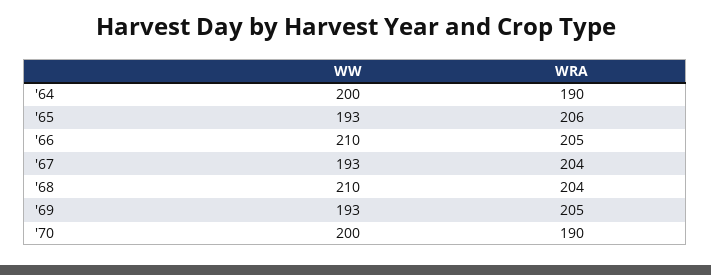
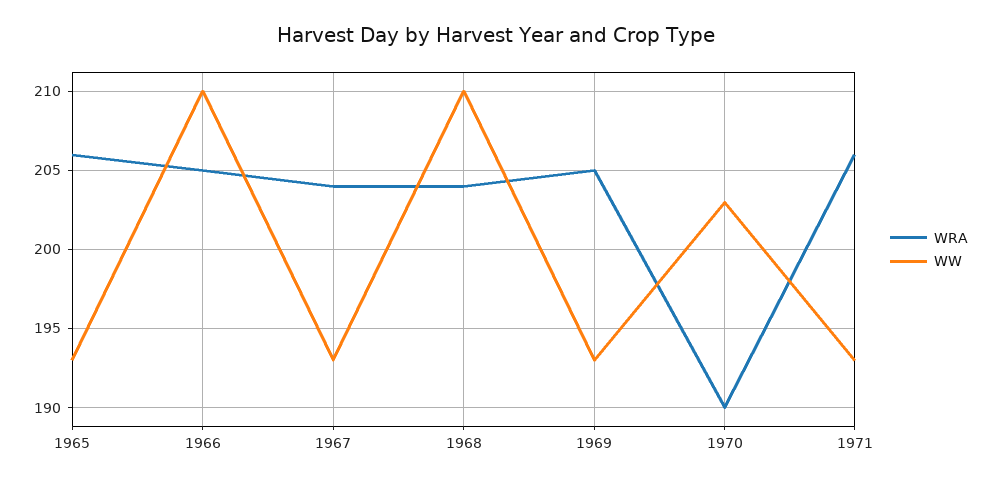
WW, '64: 200 -> none
WRA, '64: 190 -> none
WW, '70: 200 -> 203
WRA, 1971: none -> 206
WW, 1971: none -> 193

